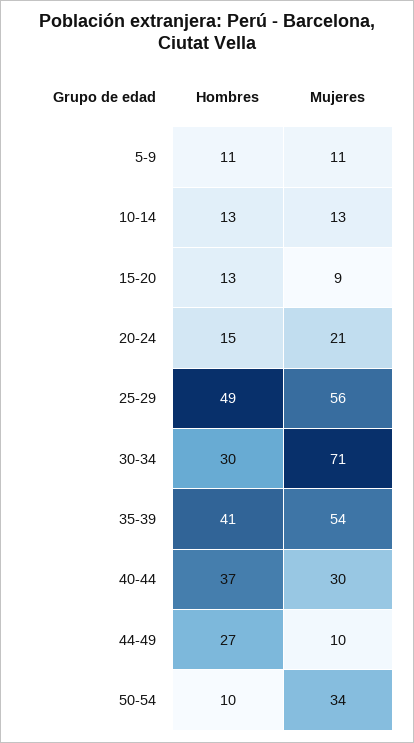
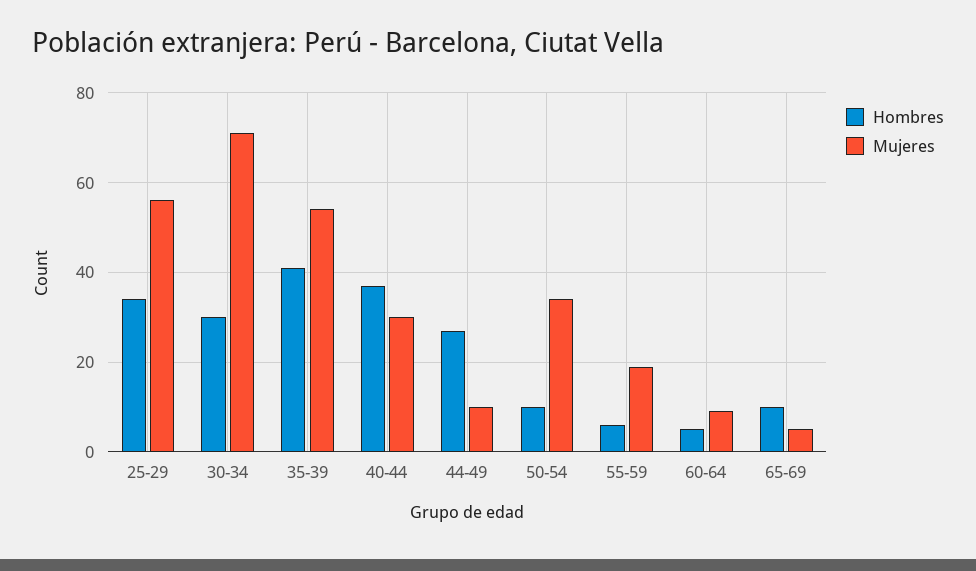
Hombres, 5-9: 11 -> none
Mujeres, 5-9: 11 -> none
Hombres, 10-14: 13 -> none
Mujeres, 10-14: 13 -> none
Hombres, 15-20: 13 -> none
Mujeres, 15-20: 9 -> none
Hombres, 20-24: 15 -> none
Mujeres, 20-24: 21 -> none
Hombres, 25-29: 49 -> 35
Hombres, 55-59: none -> 5
Mujeres, 55-59: none -> 20
Hombres, 60-64: none -> 5
Mujeres, 60-64: none -> 10
Hombres, 65-69: none -> 10
Mujeres, 65-69: none -> 5

